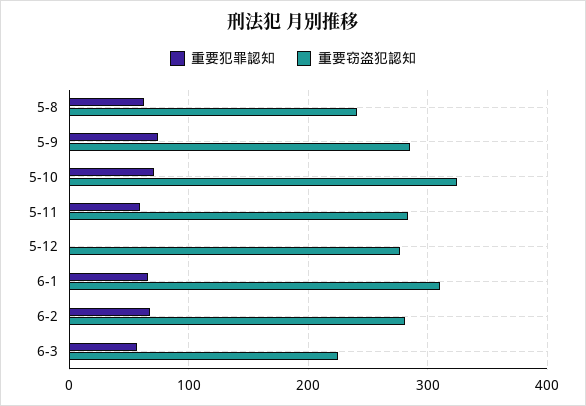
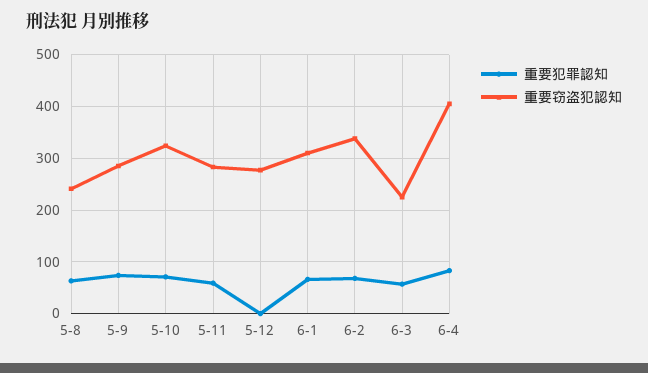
重要窃盗犯認知, 6-2: 280 -> 340
重要犯罪認知, 6-4: none -> 80
重要窃盗犯認知, 6-4: none -> 400

